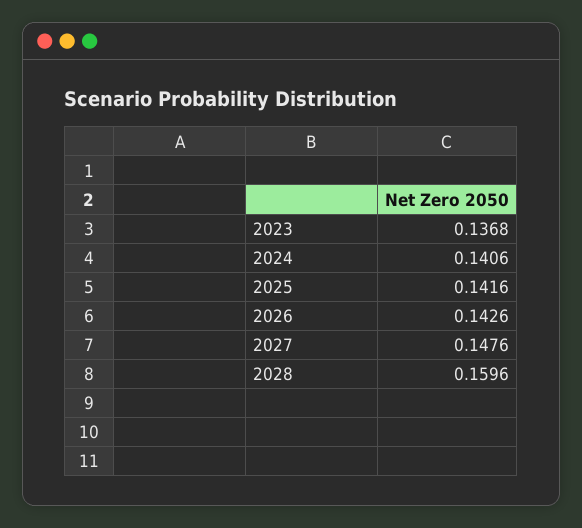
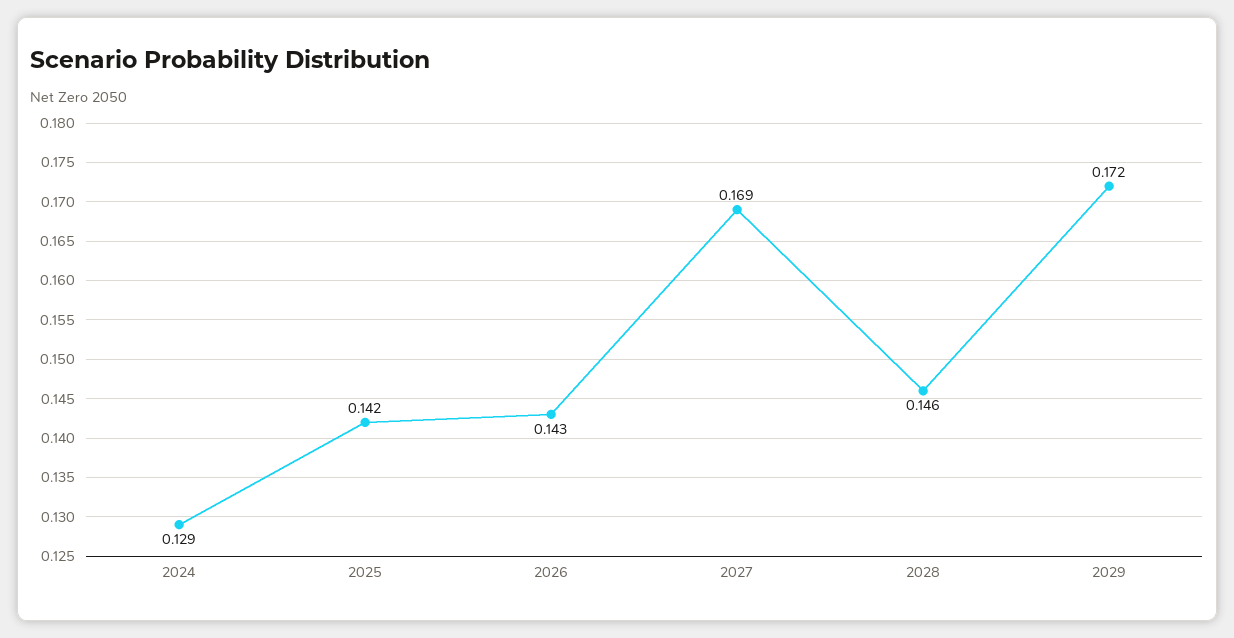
2023: 0.1368 -> none
2024: 0.1406 -> 0.129
2027: 0.1476 -> 0.169
2028: 0.1596 -> 0.146
2029: none -> 0.172

